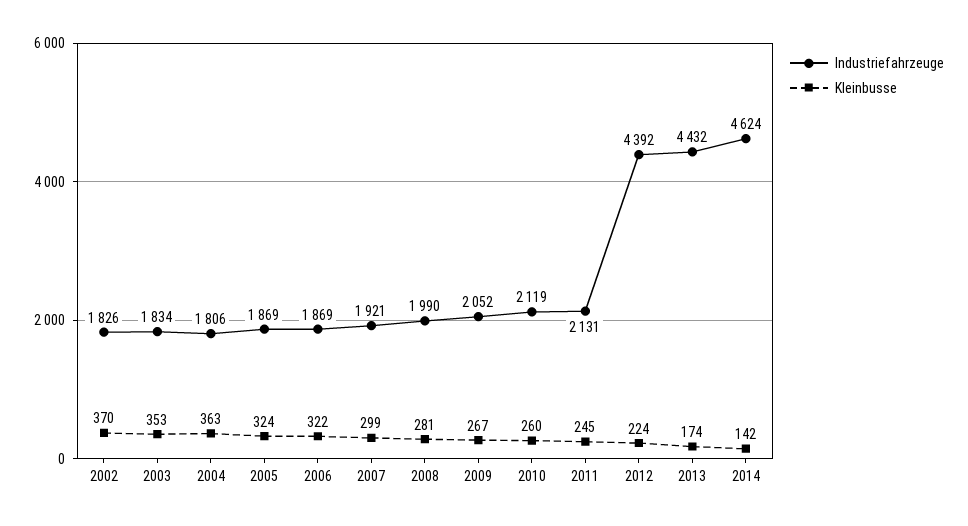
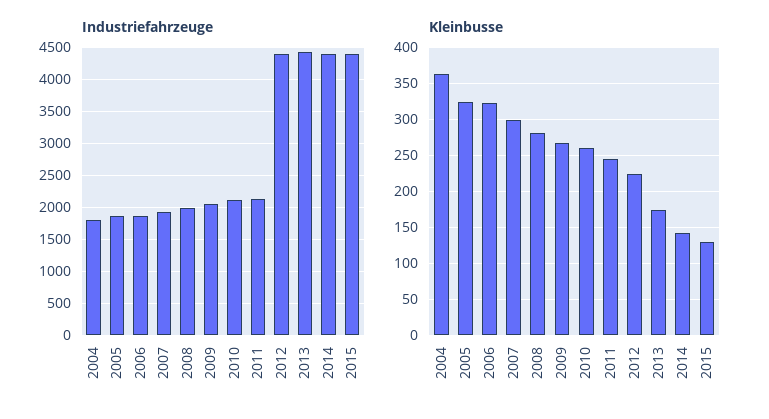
Industriefahrzeuge, 2002: 1826 -> none
Kleinbusse, 2002: 370 -> none
Industriefahrzeuge, 2003: 1834 -> none
Kleinbusse, 2003: 353 -> none
Industriefahrzeuge, 2014: 4624 -> 4400
Industriefahrzeuge, 2015: none -> 4400
Kleinbusse, 2015: none -> 130

